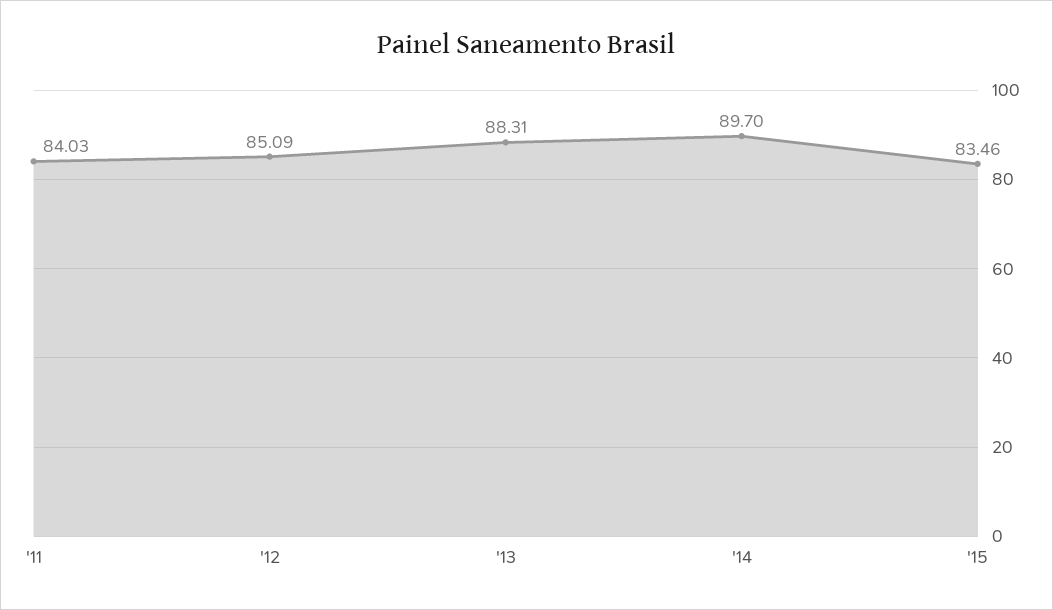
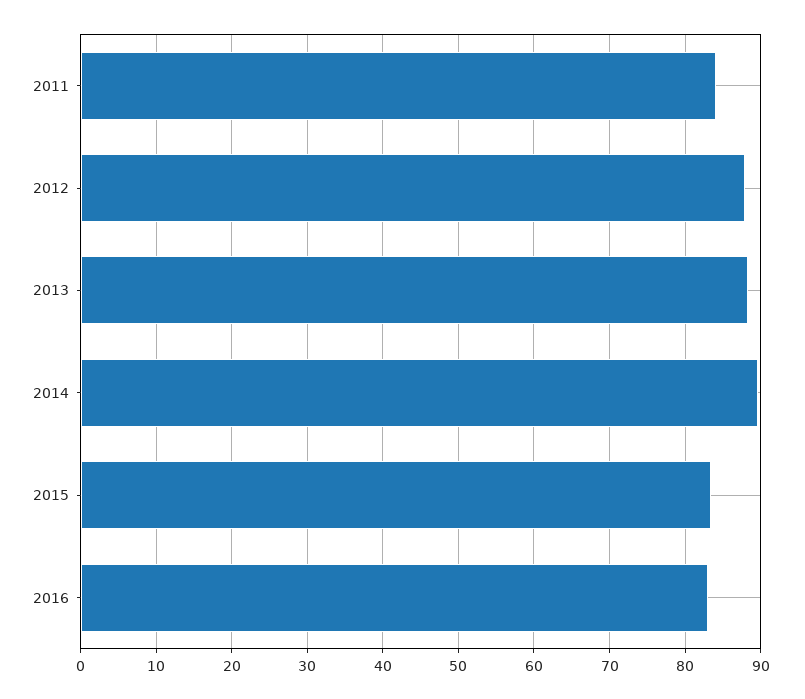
'12: 85.09 -> 88
2016: none -> 83

